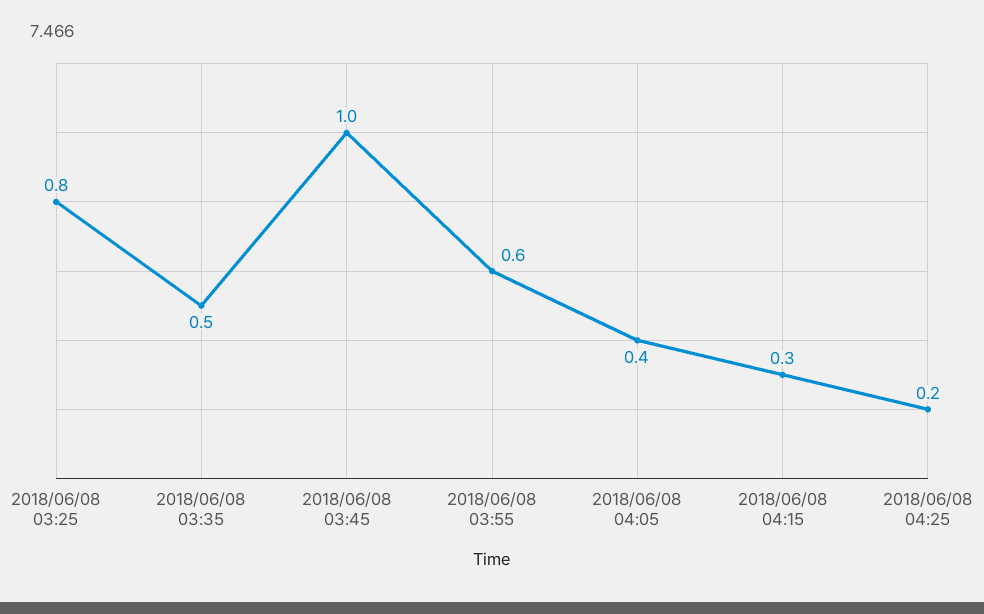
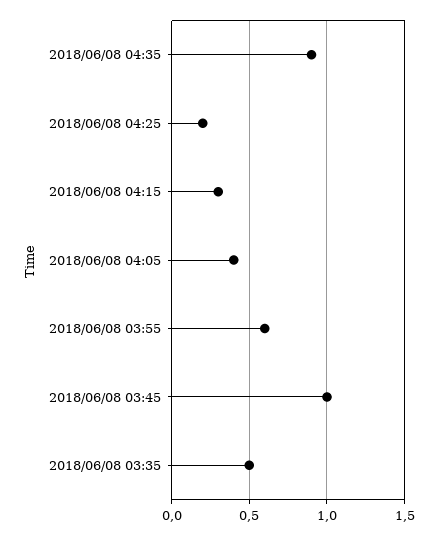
2018/06/08 03:25: 0.8 -> none
2018/06/08 04:35: none -> 0.9

